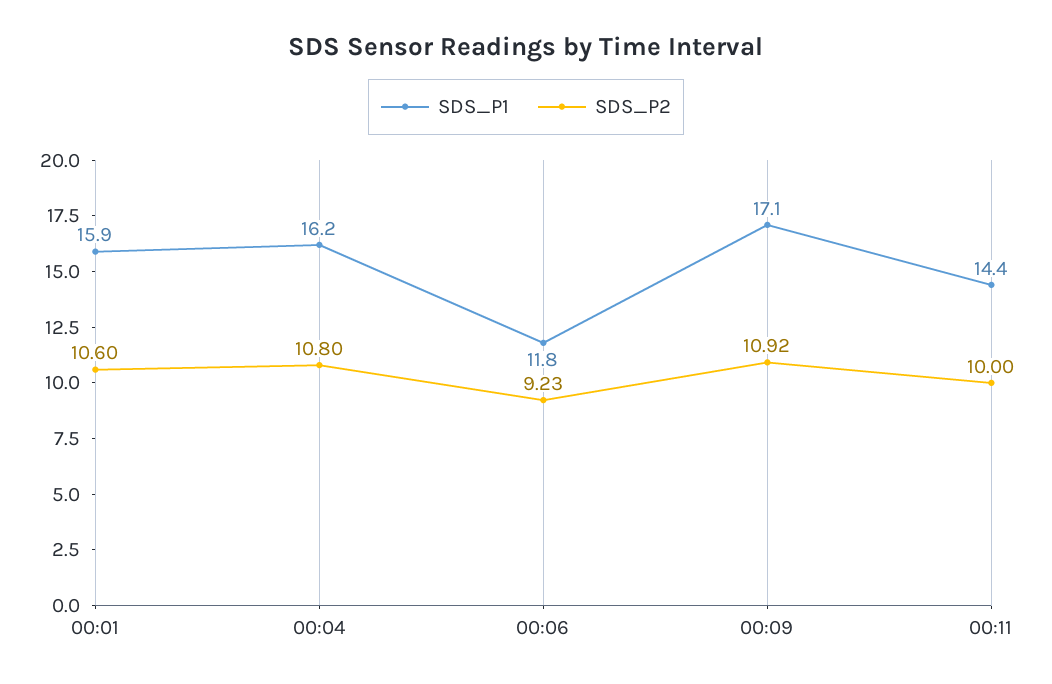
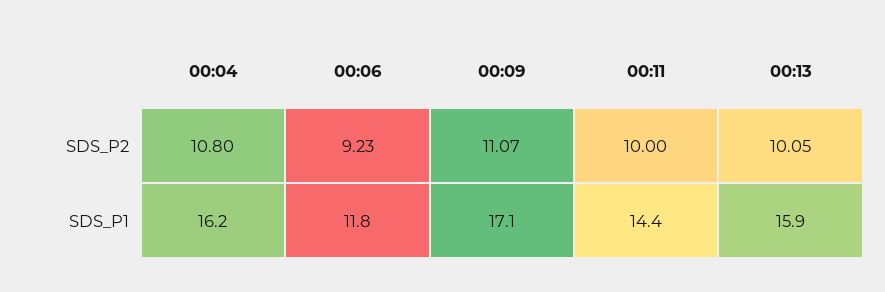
SDS_P1, 00:01: 15.9 -> none
SDS_P2, 00:01: 10.6 -> none
SDS_P2, 00:09: 10.92 -> 11.07
SDS_P2, 00:13: none -> 10.05
SDS_P1, 00:13: none -> 15.9

